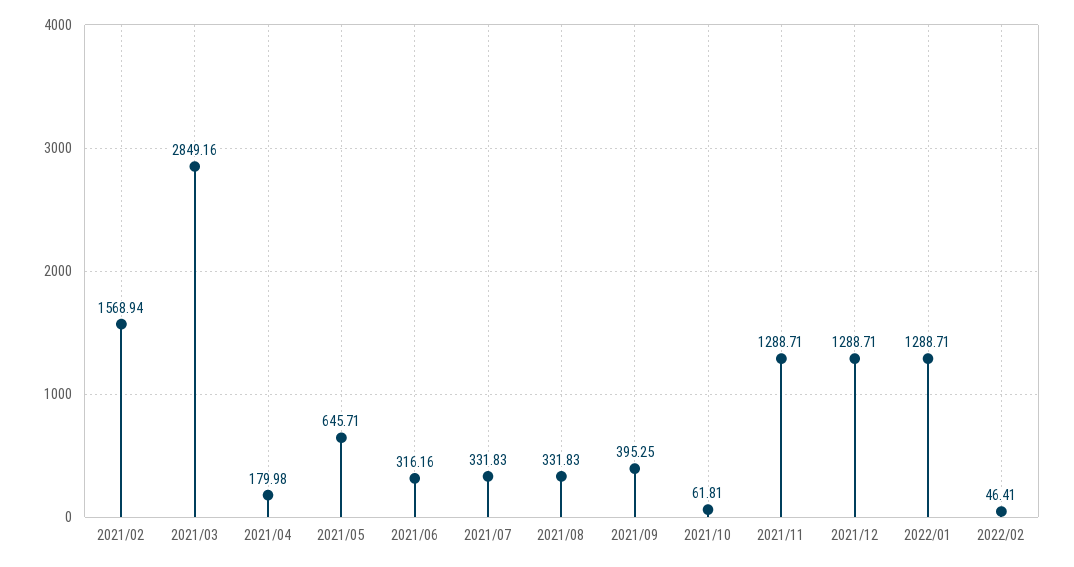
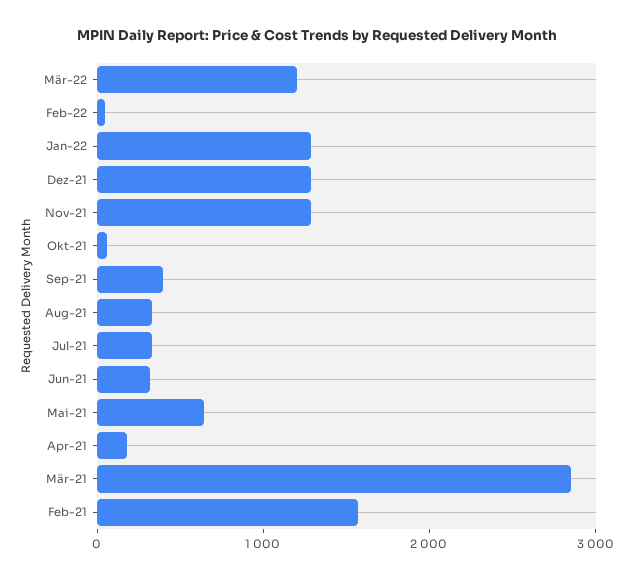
Mär-22: none -> 1200

